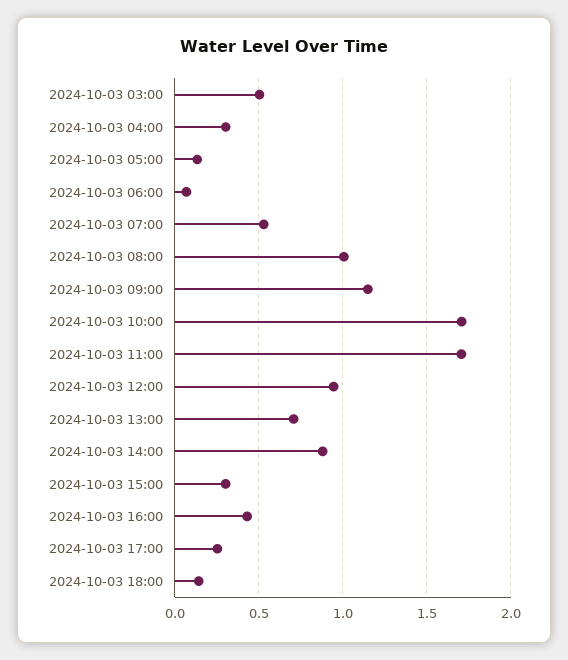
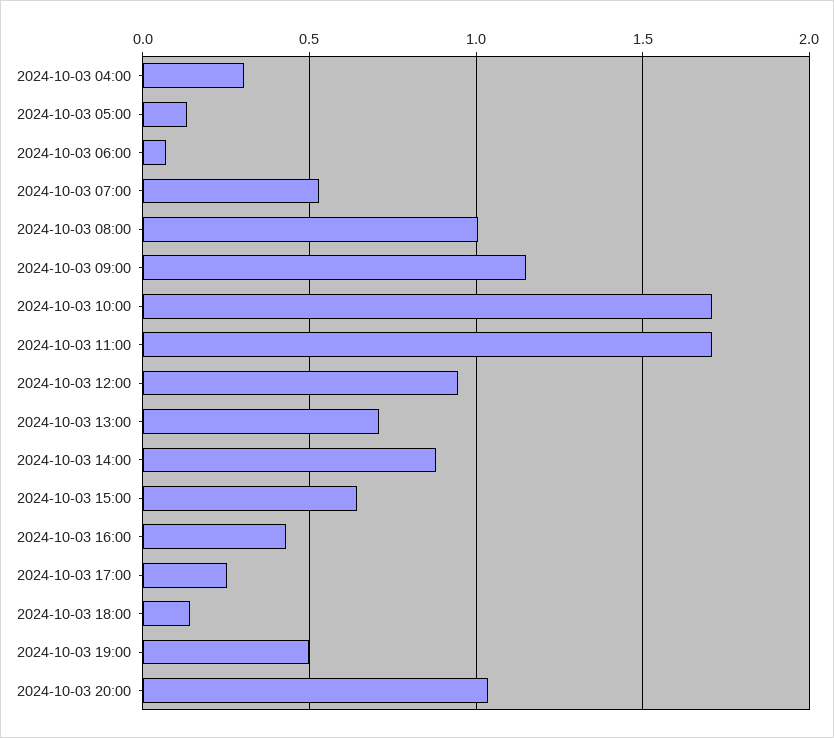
2024-10-03 03:00: 0.5 -> none
2024-10-03 15:00: 0.3 -> 0.65
2024-10-03 19:00: none -> 0.5
2024-10-03 20:00: none -> 1.05

